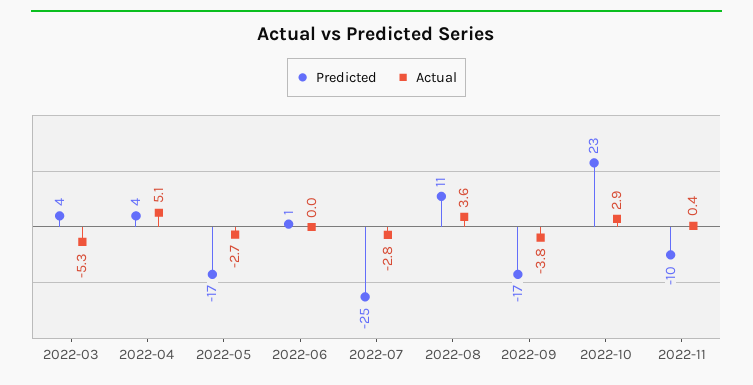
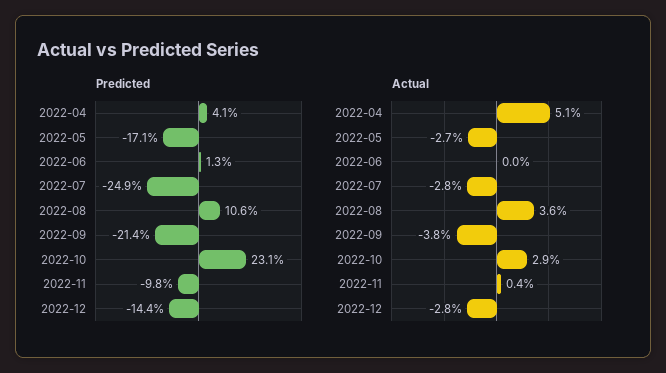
Predicted, 2022-03: 4 -> none
Actual, 2022-03: -5.3 -> none
Predicted, 2022-09: -17 -> -21.4
Predicted, 2022-12: none -> -14.4
Actual, 2022-12: none -> -2.8

